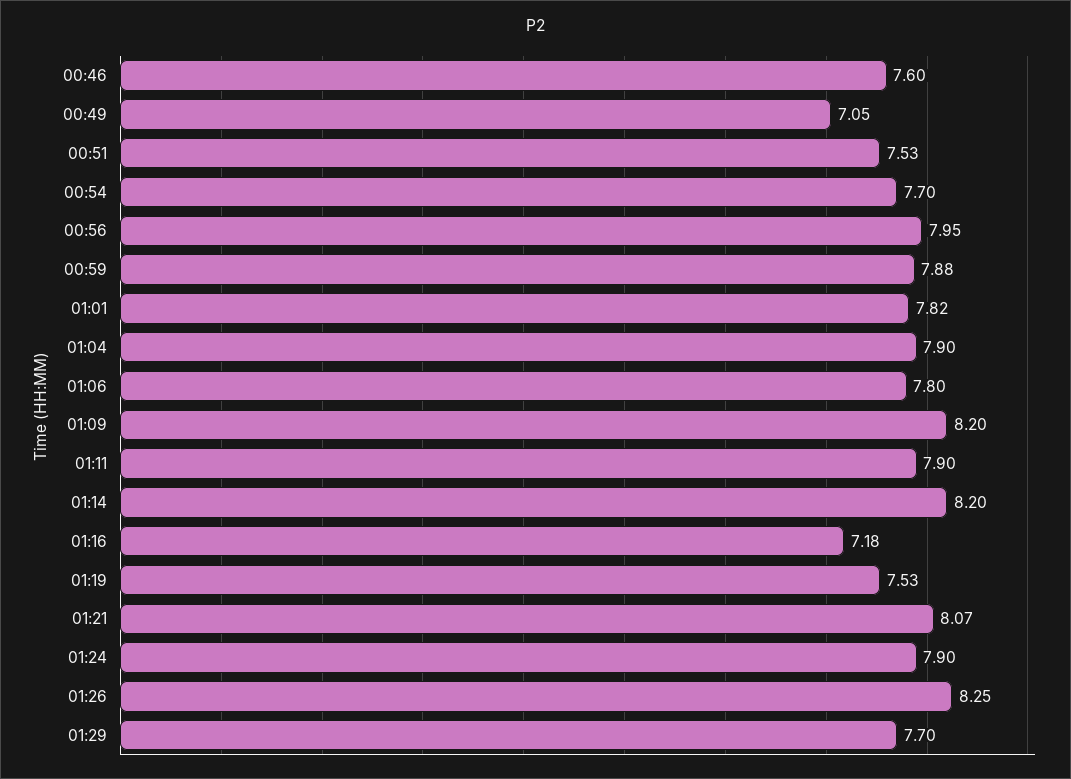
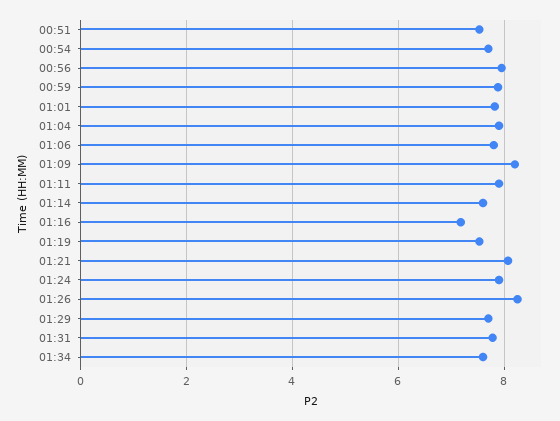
00:46: 7.6 -> none
00:49: 7.05 -> none
01:14: 8.2 -> 7.6
01:31: none -> 7.8
01:34: none -> 7.6

